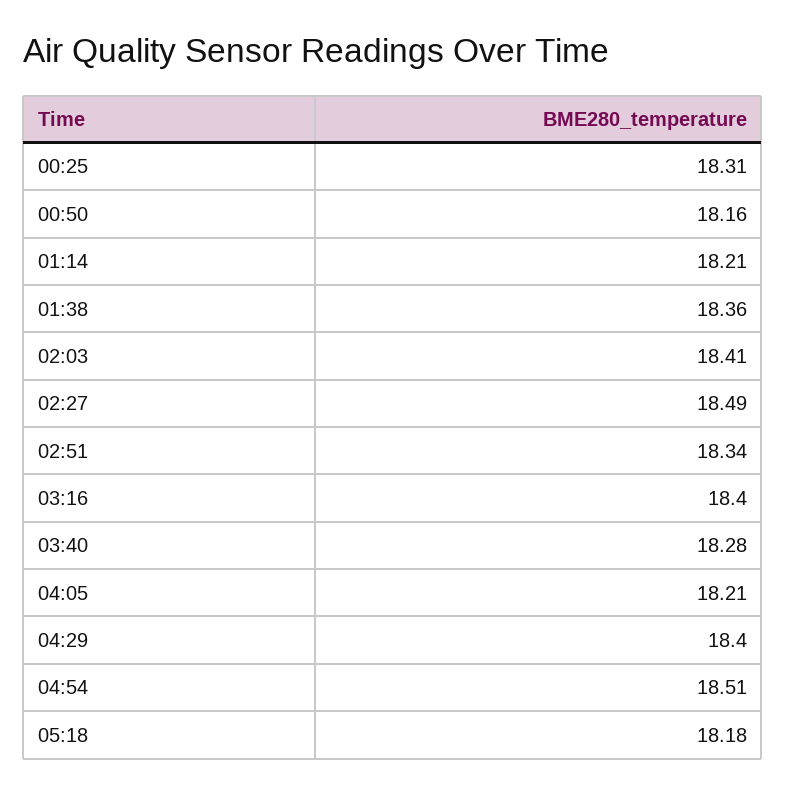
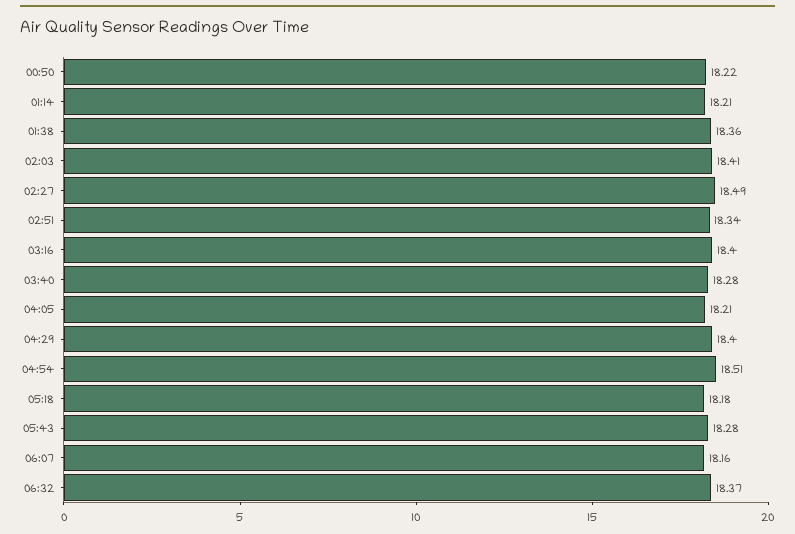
00:25: 18.31 -> none
00:50: 18.16 -> 18.22
05:43: none -> 18.28
06:07: none -> 18.16
06:32: none -> 18.37

